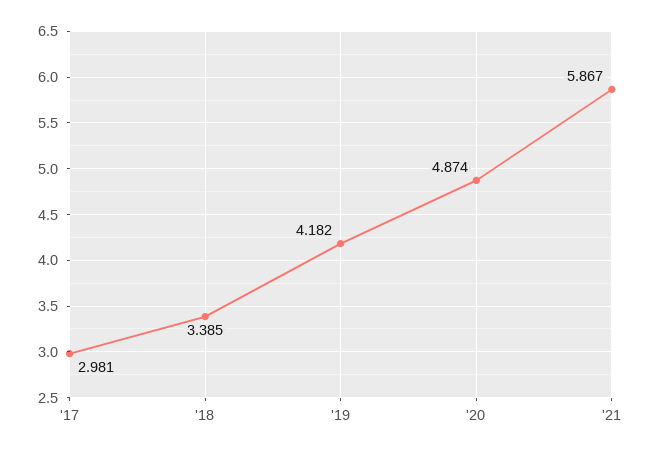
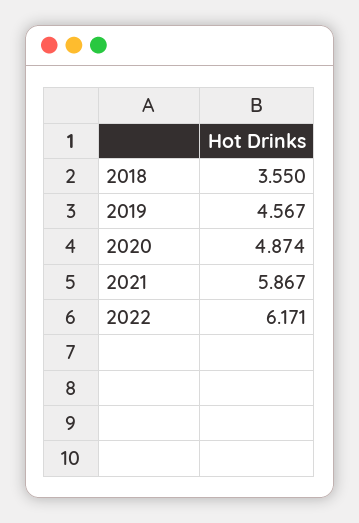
'17: 2.981 -> none
'18: 3.385 -> 3.55
'19: 4.182 -> 4.567
2022: none -> 6.171

